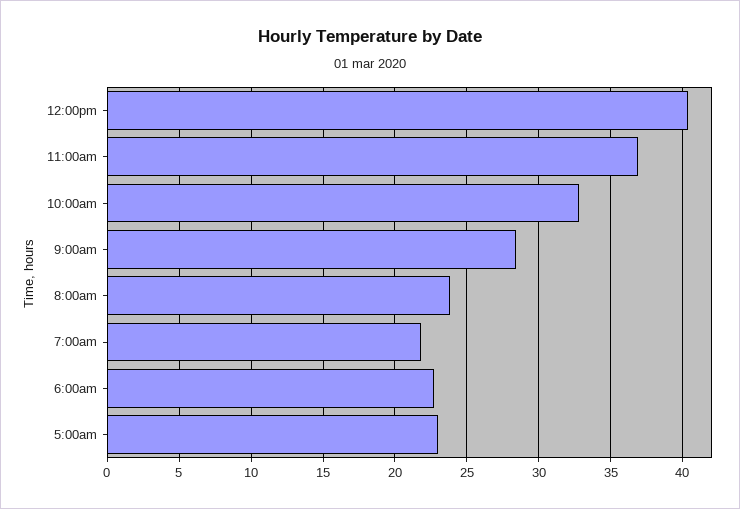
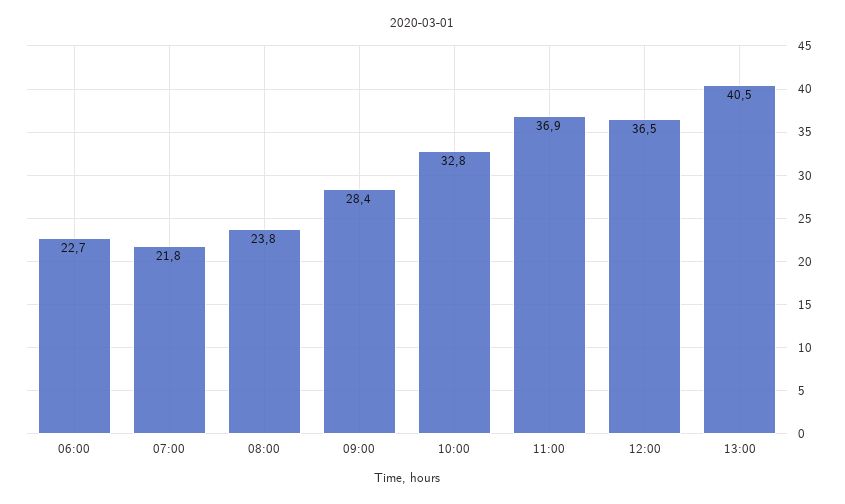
12:00pm: 40.5 -> 36.5
5:00am: 23 -> none
13:00: none -> 40.5

